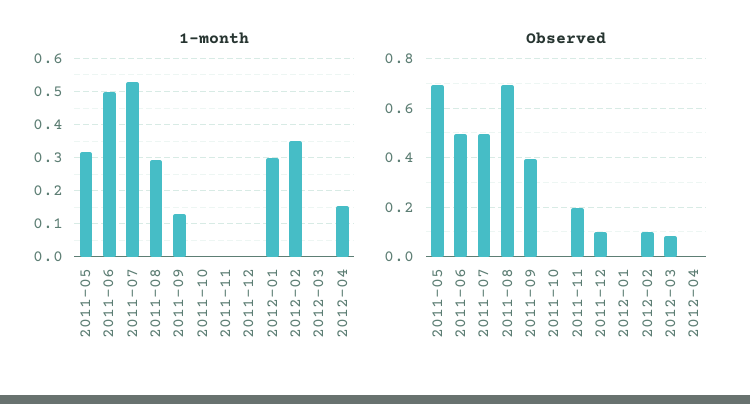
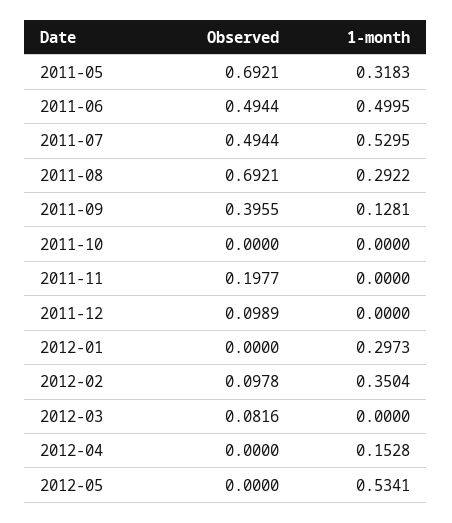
Observed, 2012-05: none -> 0
1-month, 2012-05: none -> 0.5341

